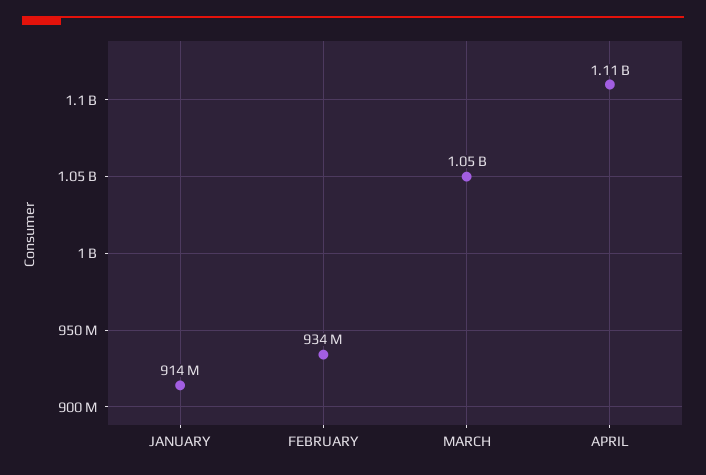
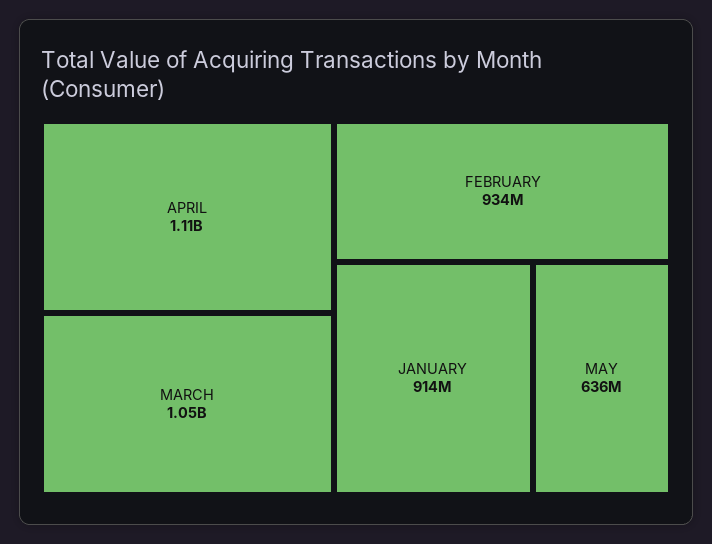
MAY: none -> 636000000

